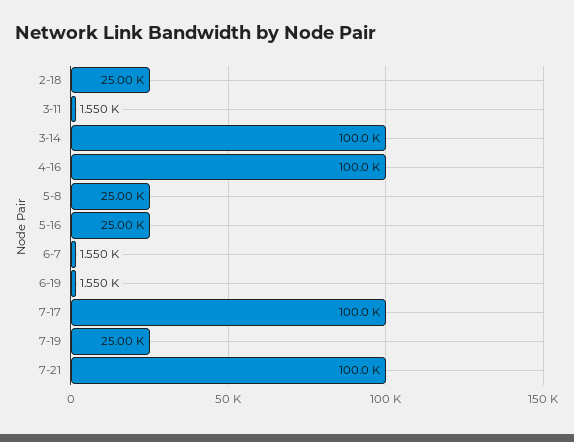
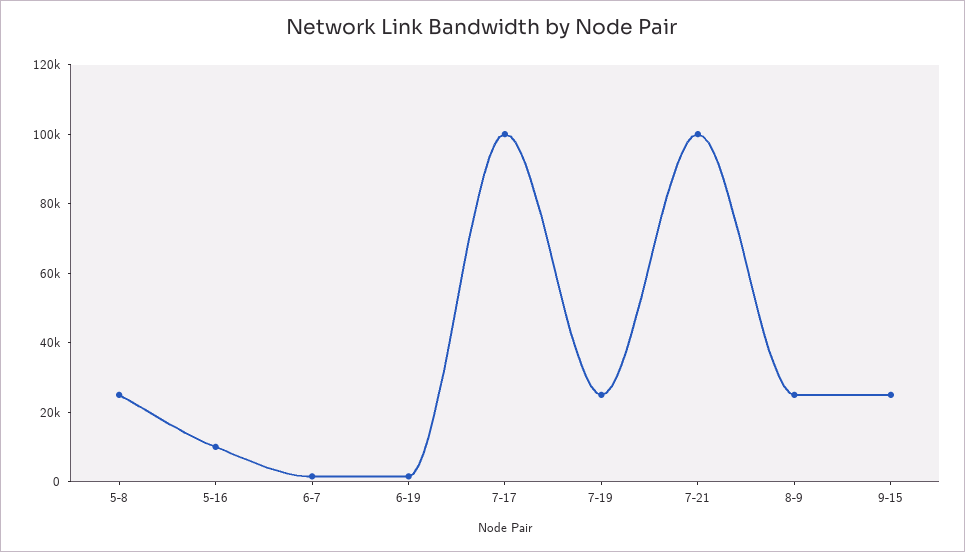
2-18: 25000 -> none
3-11: 1550 -> none
3-14: 100000 -> none
4-16: 100000 -> none
5-16: 25000 -> 10000
8-9: none -> 25000
9-15: none -> 25000

